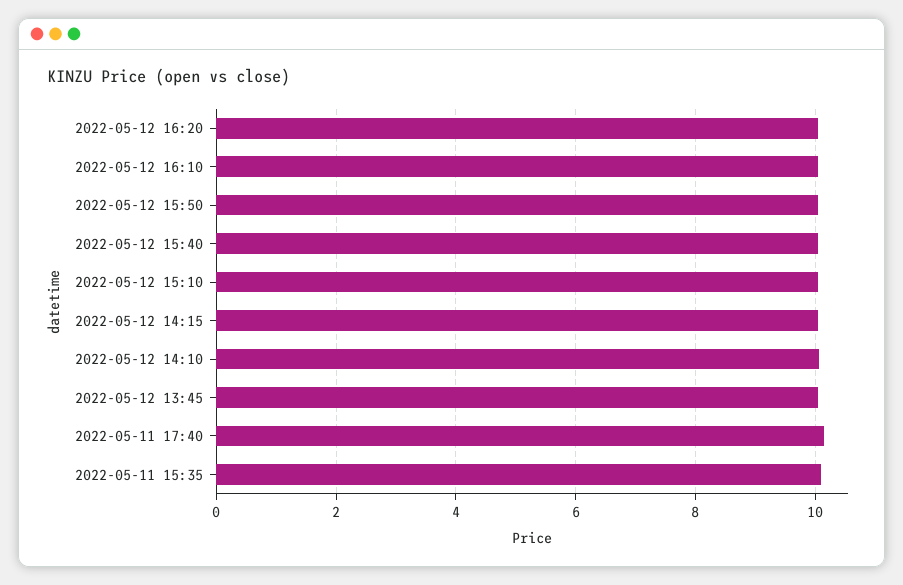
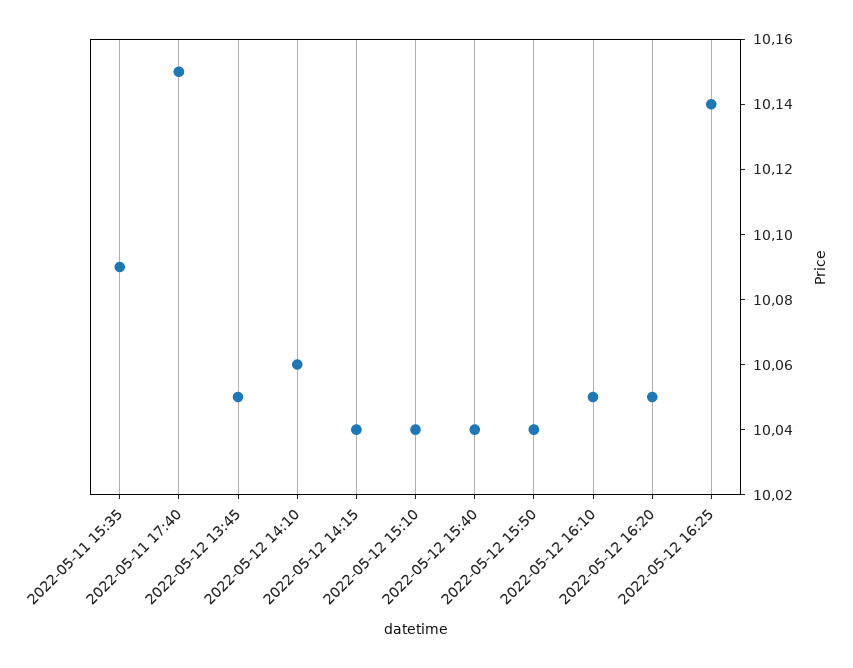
2022-05-12 16:25: none -> 10.14

